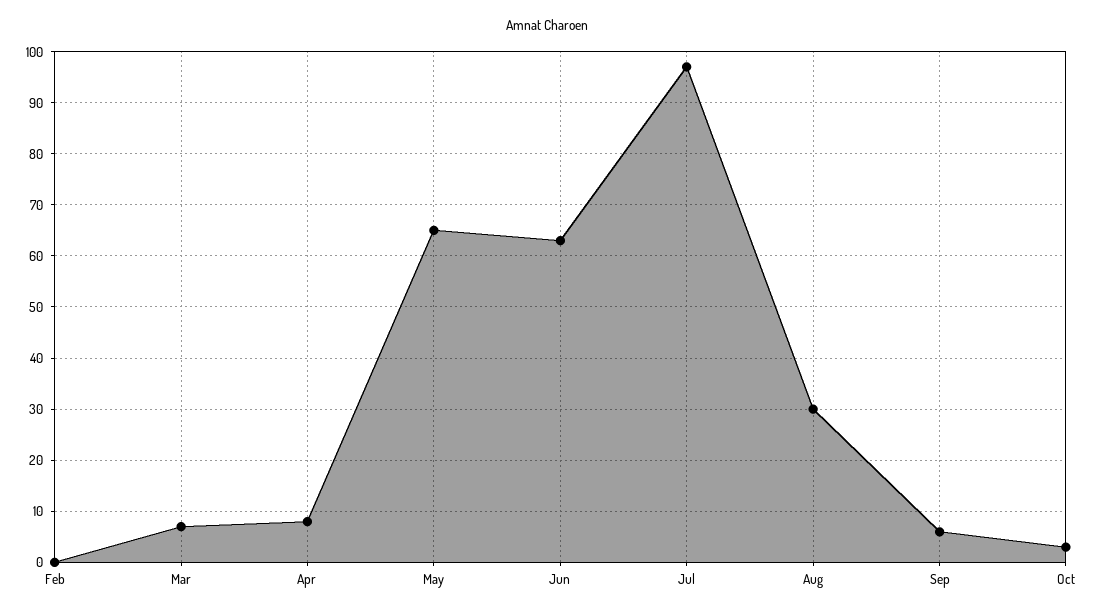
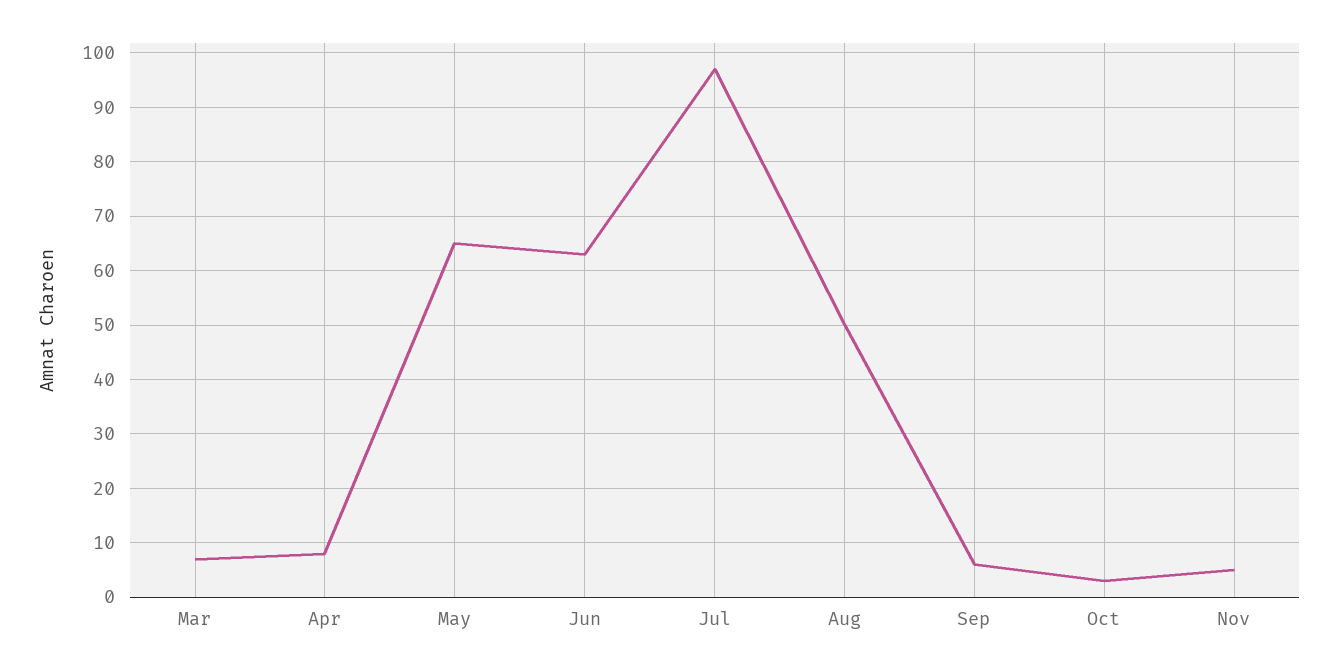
Feb: 0 -> none
Aug: 30 -> 50
Nov: none -> 5

